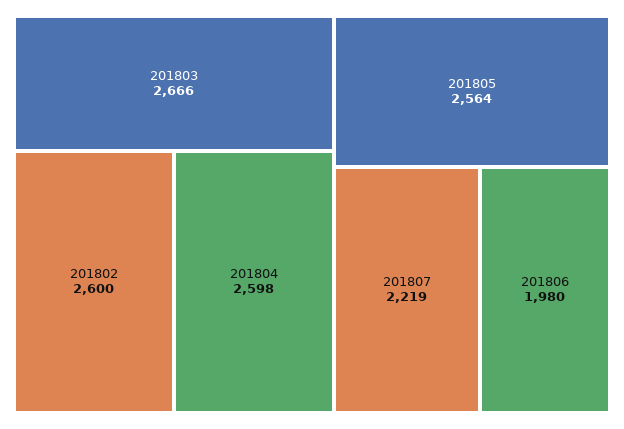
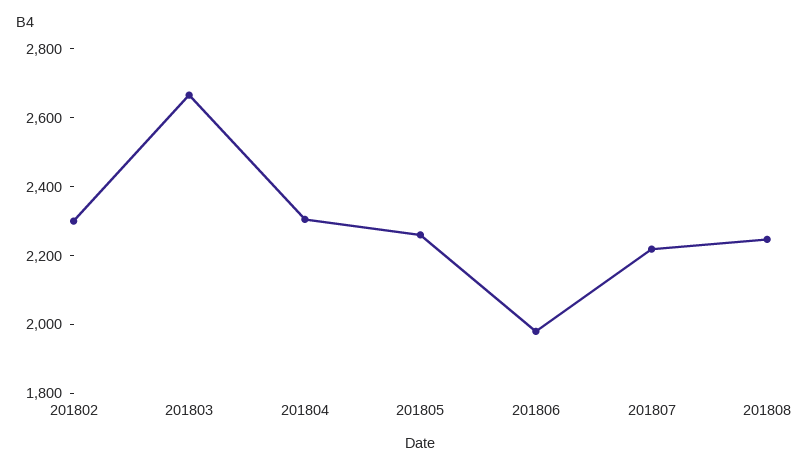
201802: 2600 -> 2300
201804: 2598 -> 2300
201805: 2564 -> 2250
201808: none -> 2250

